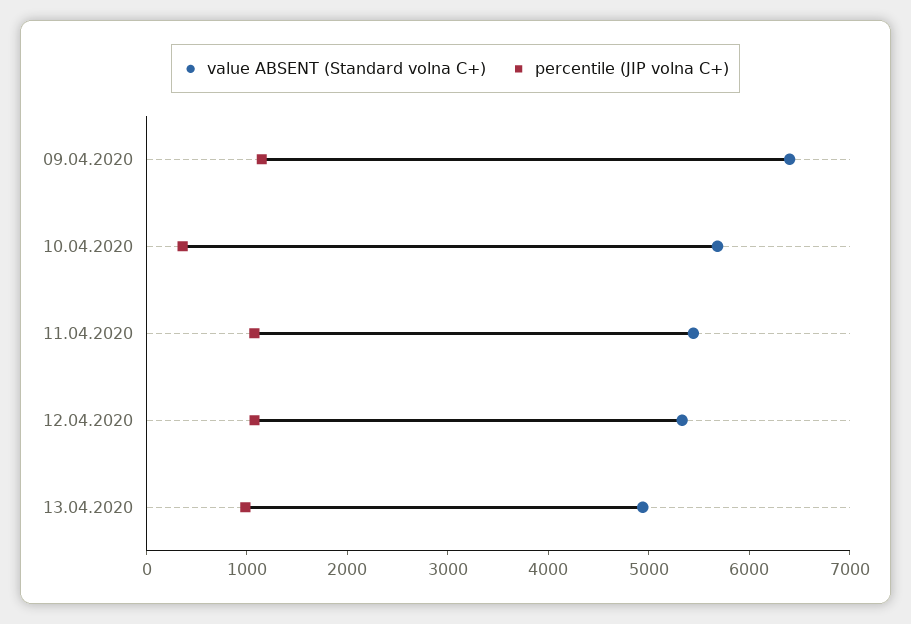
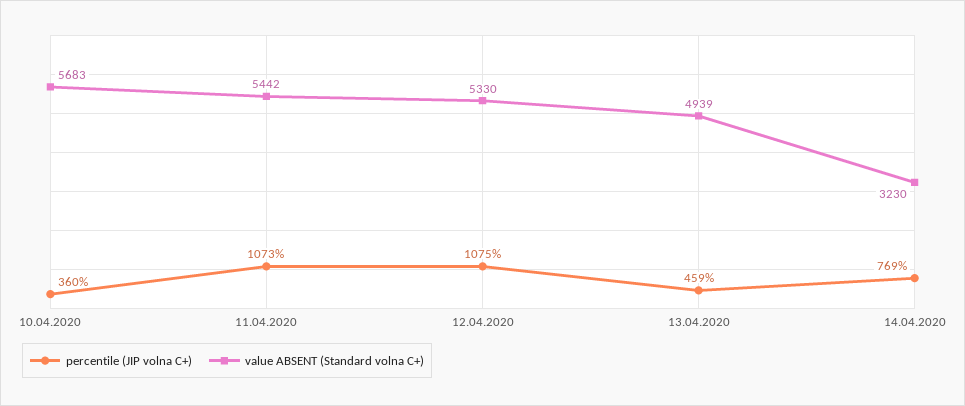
value ABSENT (Standard volna C+), 09.04.2020: 6400 -> none
percentile (JIP volna C+), 09.04.2020: 1200 -> none
percentile (JIP volna C+), 13.04.2020: 1000 -> 459
percentile (JIP volna C+), 14.04.2020: none -> 769
value ABSENT (Standard volna C+), 14.04.2020: none -> 3230

